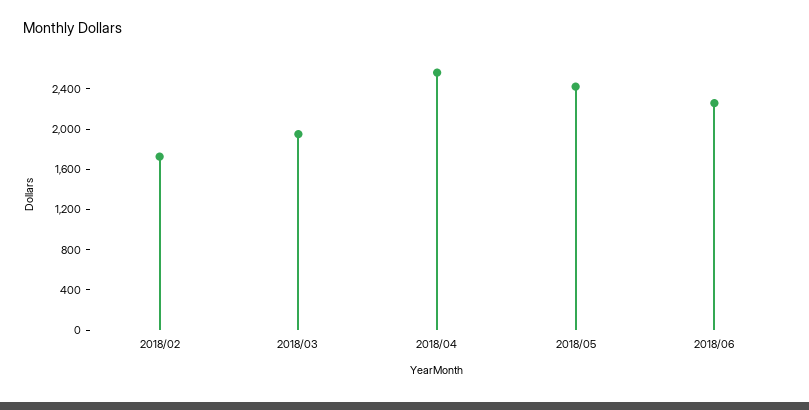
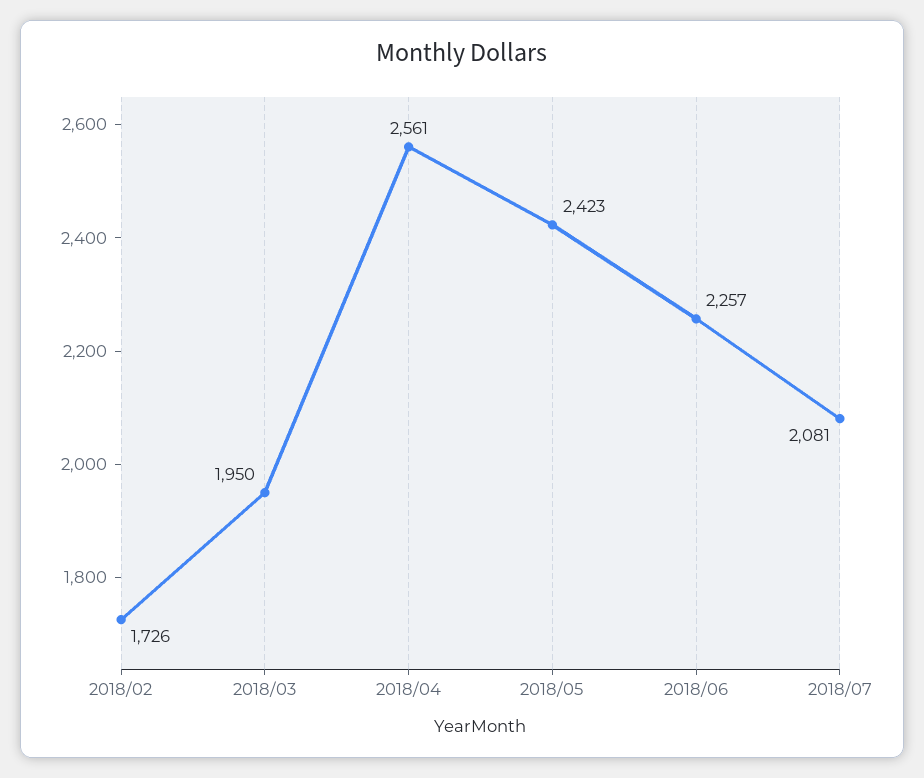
2018/07: none -> 2081

